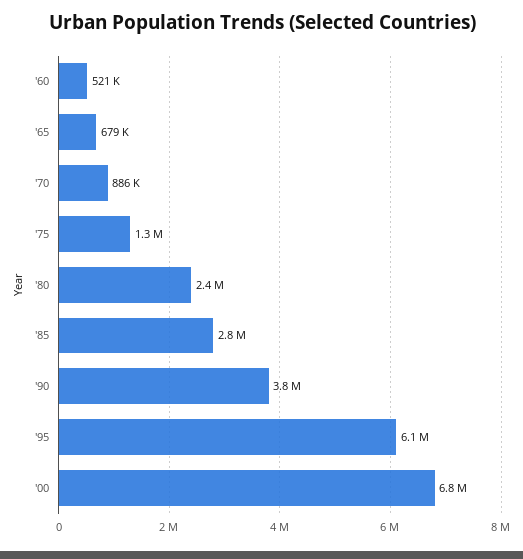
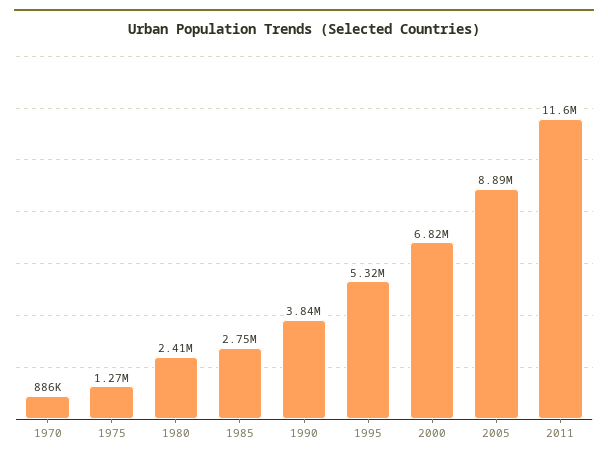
'60: 521000 -> none
'65: 679000 -> none
'95: 6100000 -> 5320000
2005: none -> 8890000
2011: none -> 11600000

